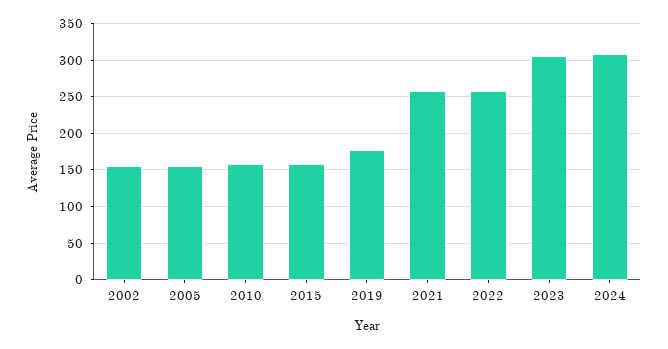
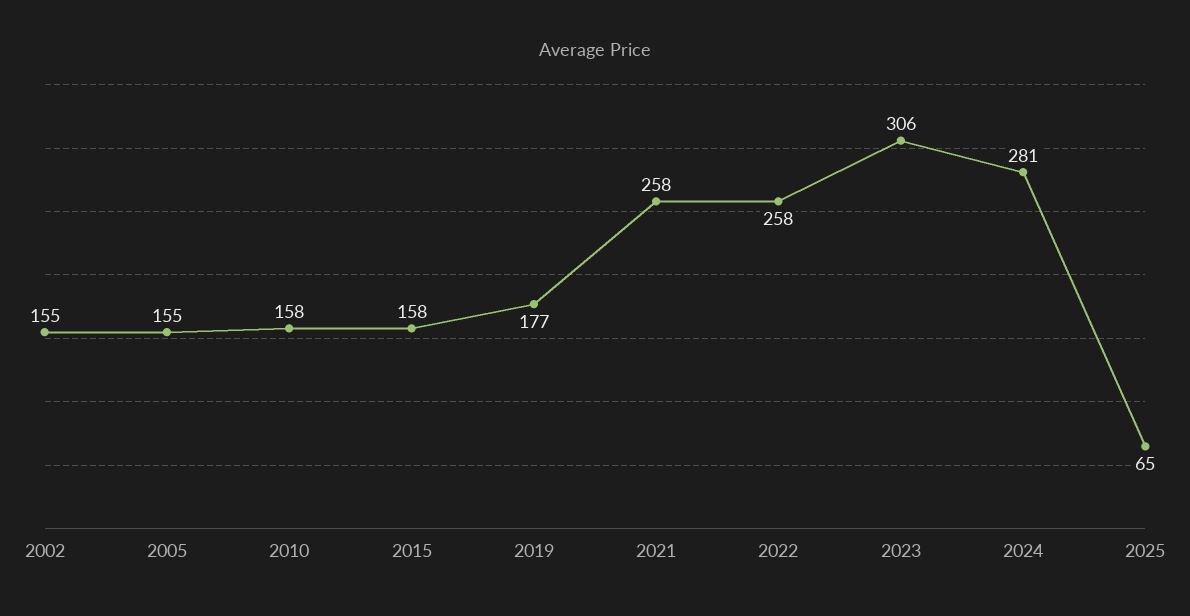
2024: 310 -> 281
2025: none -> 65

